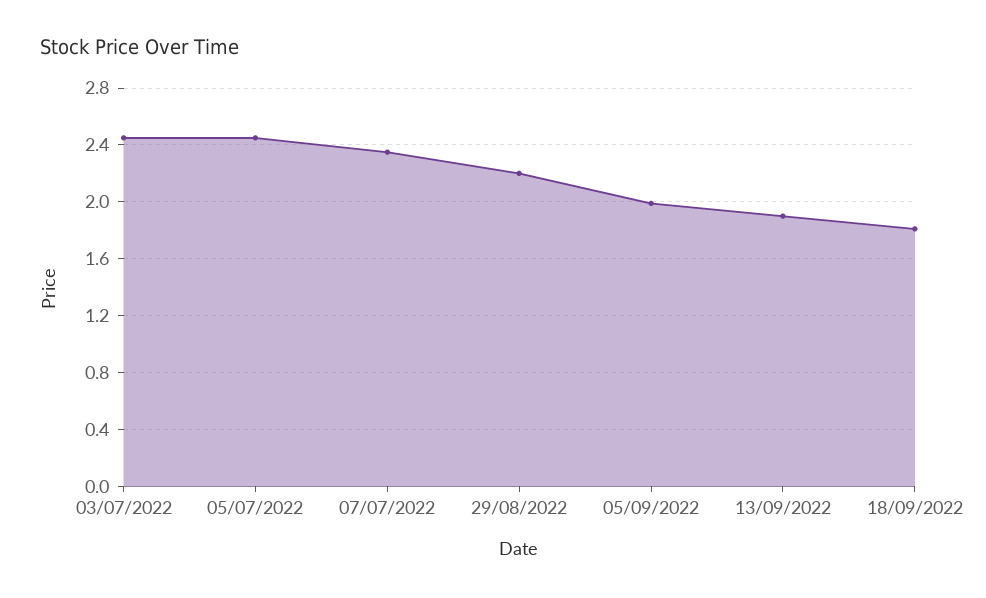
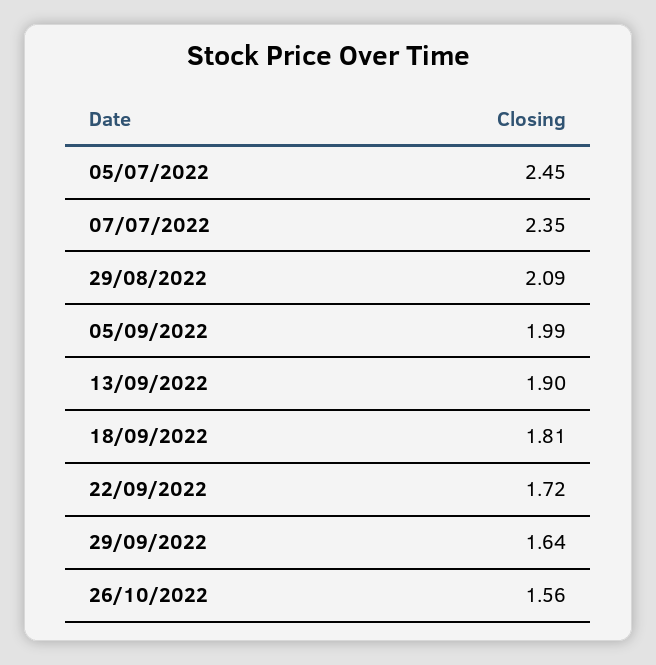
03/07/2022: 2.45 -> none
29/08/2022: 2.2 -> 2.09
22/09/2022: none -> 1.72
29/09/2022: none -> 1.64
26/10/2022: none -> 1.56

